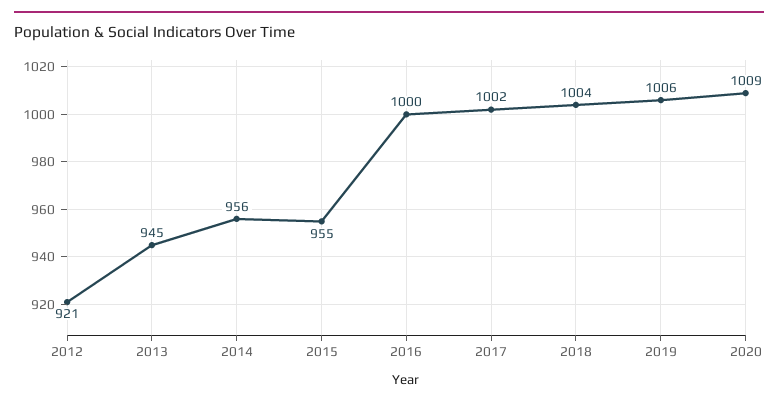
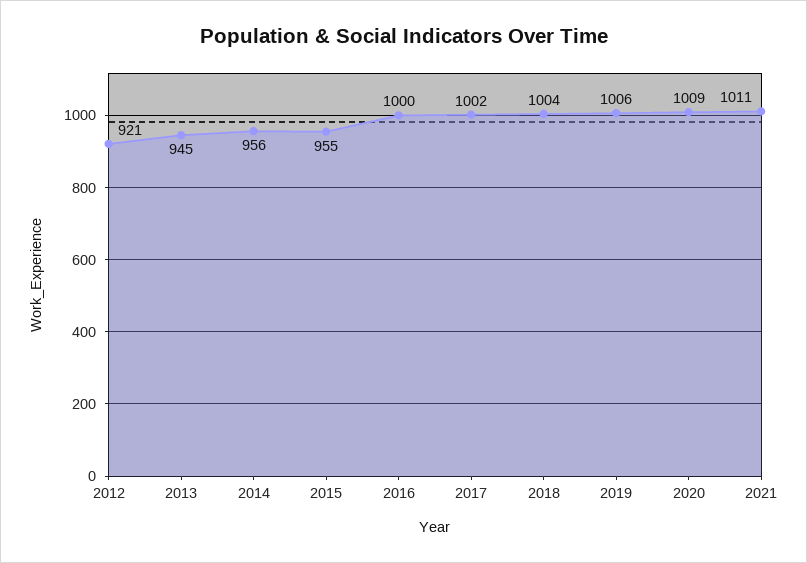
2021: none -> 1011

